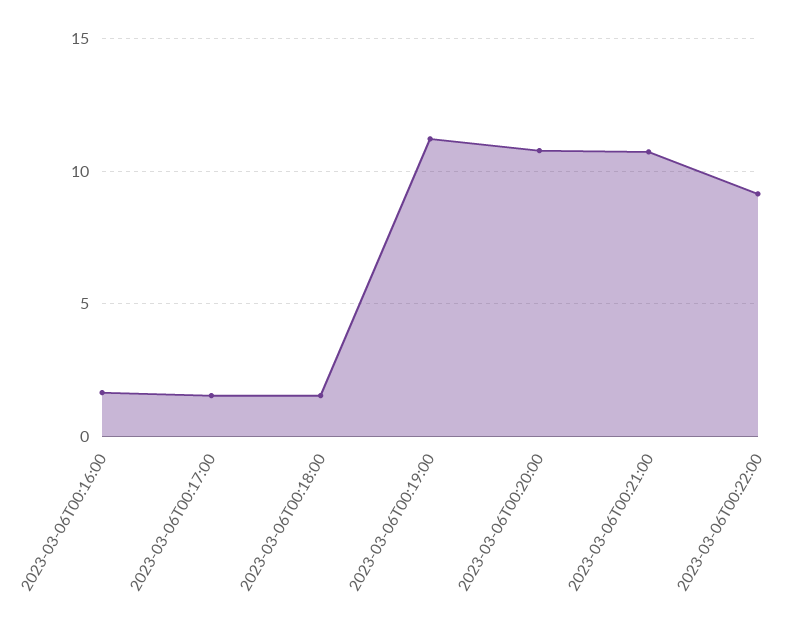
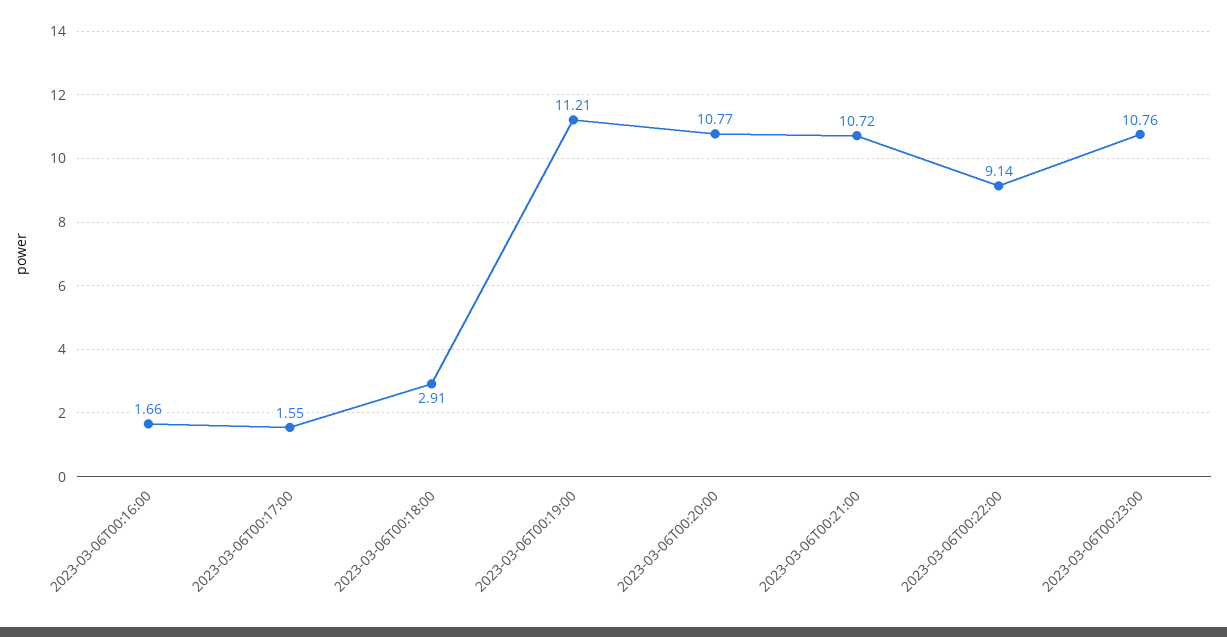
2023-03-06T00:18:00: 1.5 -> 2.91
2023-03-06T00:23:00: none -> 10.76

